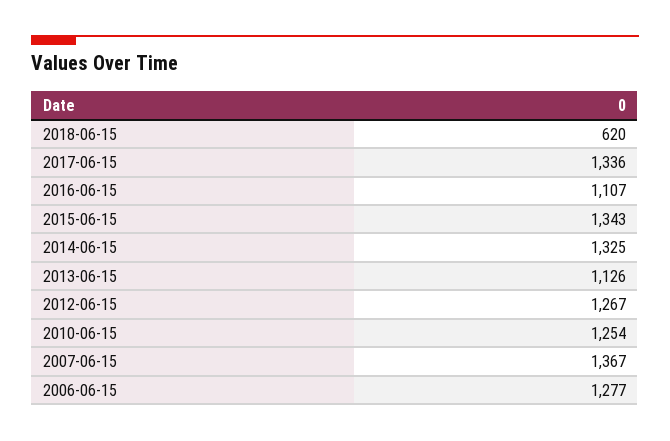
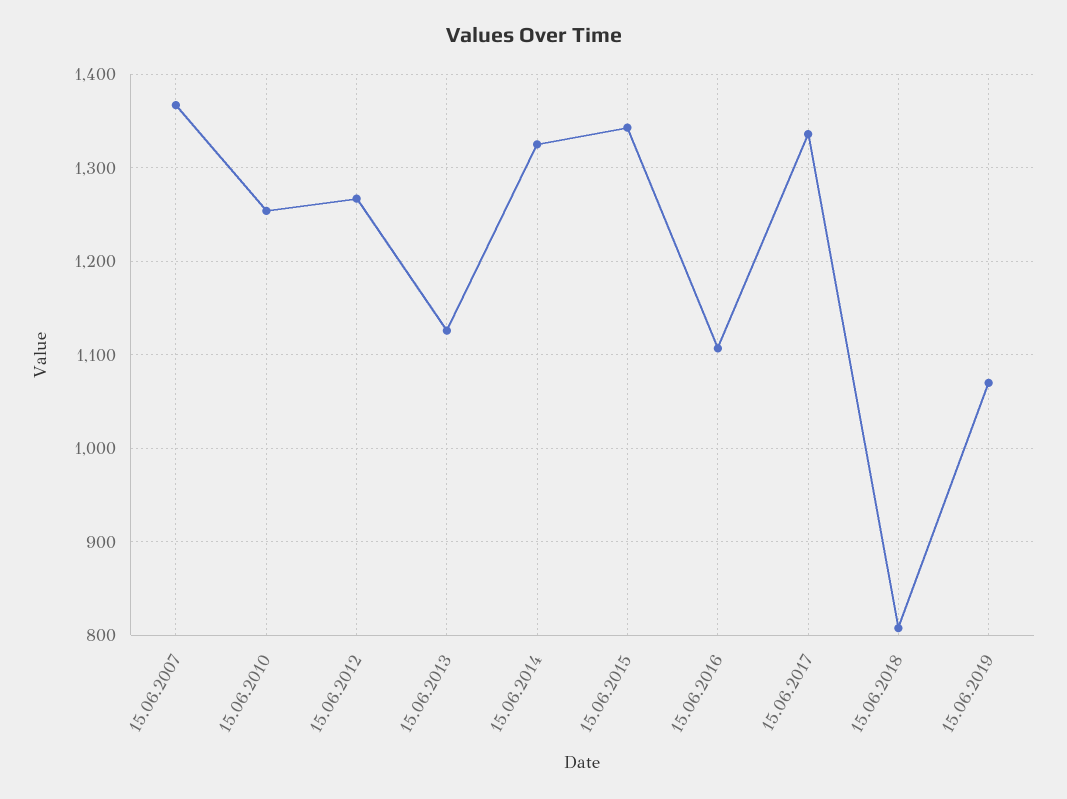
2018-06-15: 620 -> 810
2006-06-15: 1277 -> none
15.06.2019: none -> 1070

